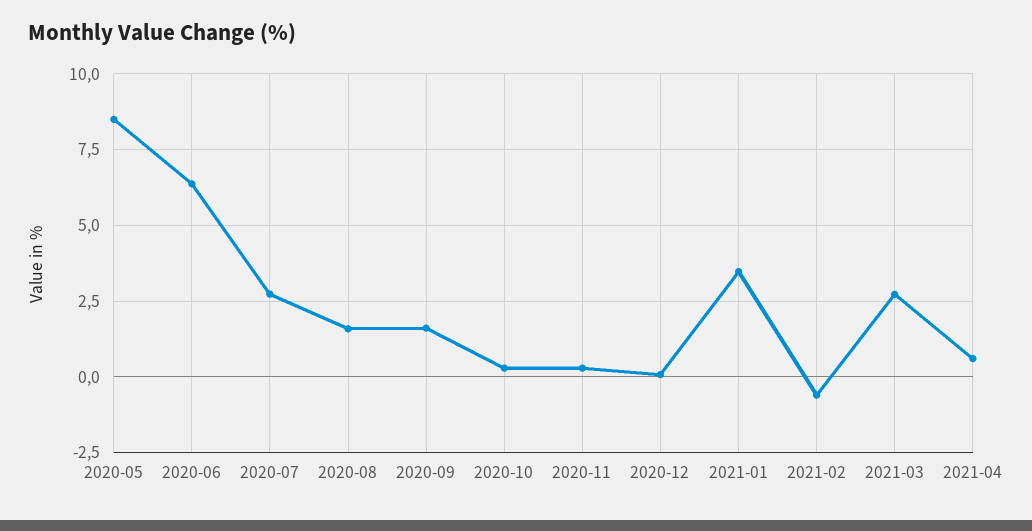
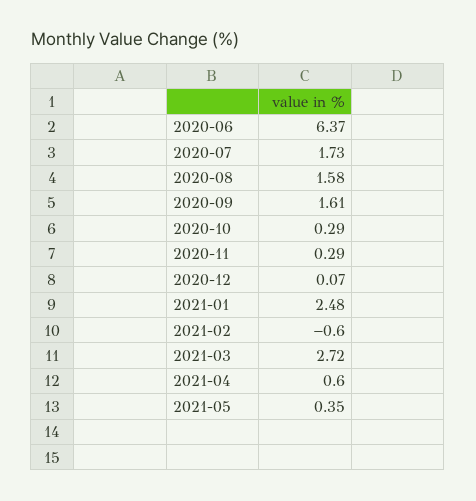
2020-05: 8.5 -> none
2020-07: 2.75 -> 1.73
2021-01: 3.5 -> 2.48
2021-05: none -> 0.35

